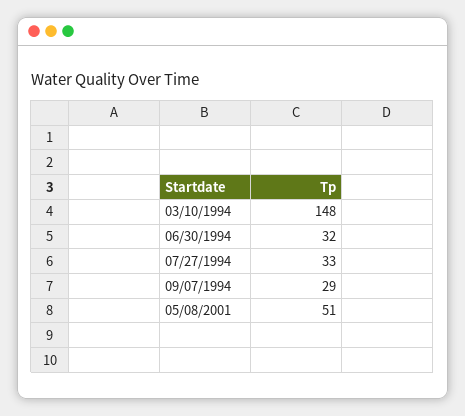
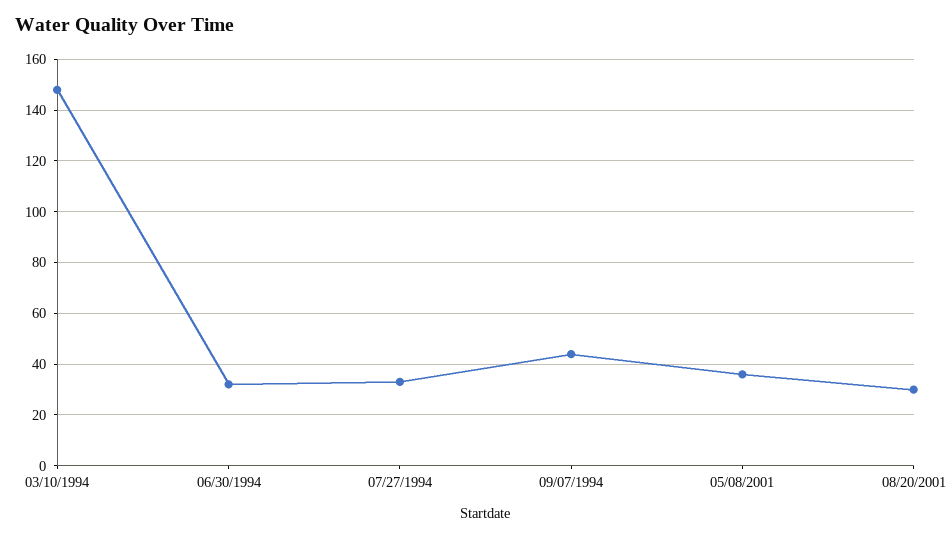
09/07/1994: 29 -> 45
05/08/2001: 51 -> 35
08/20/2001: none -> 30

